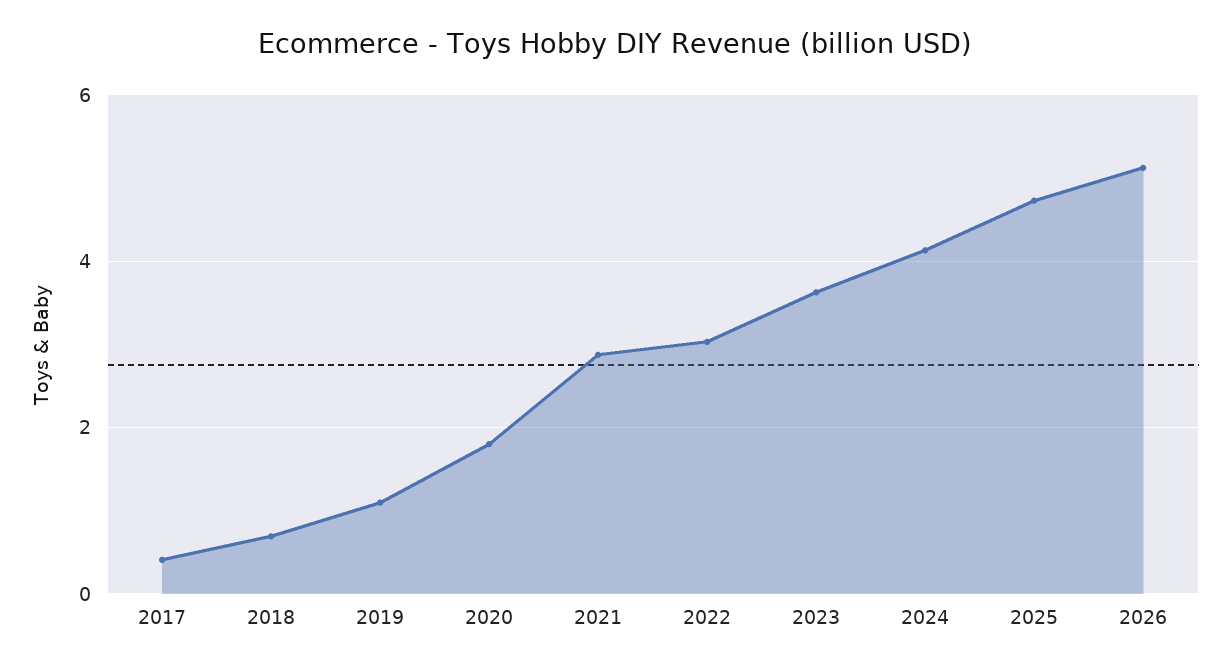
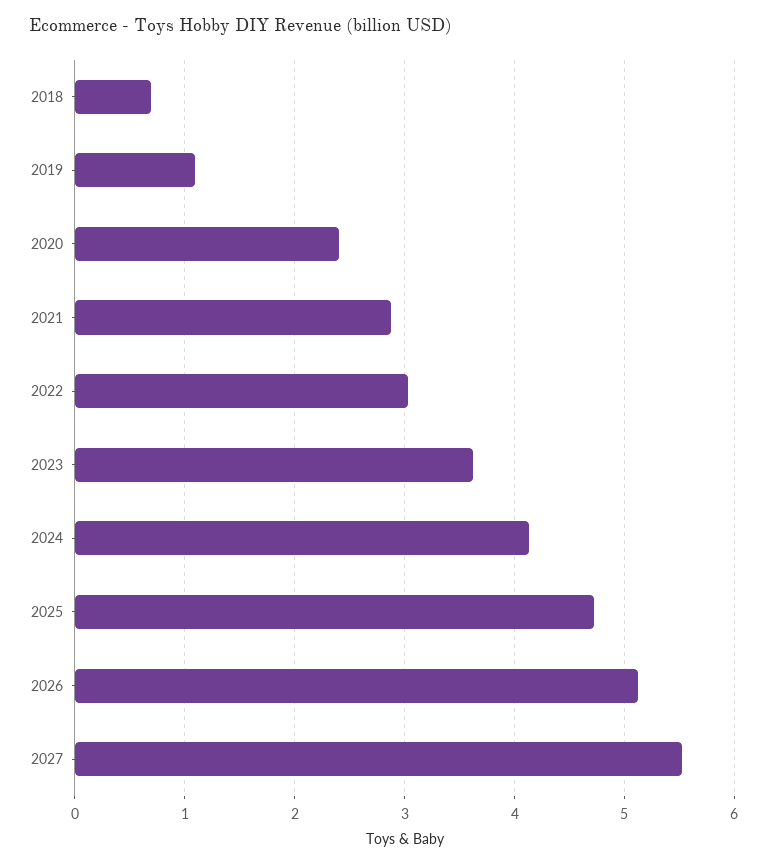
2017: 0.4 -> none
2020: 1.8 -> 2.4
2027: none -> 5.5

